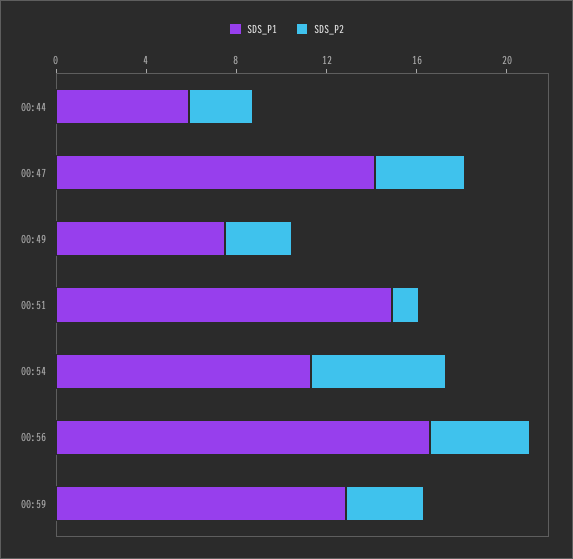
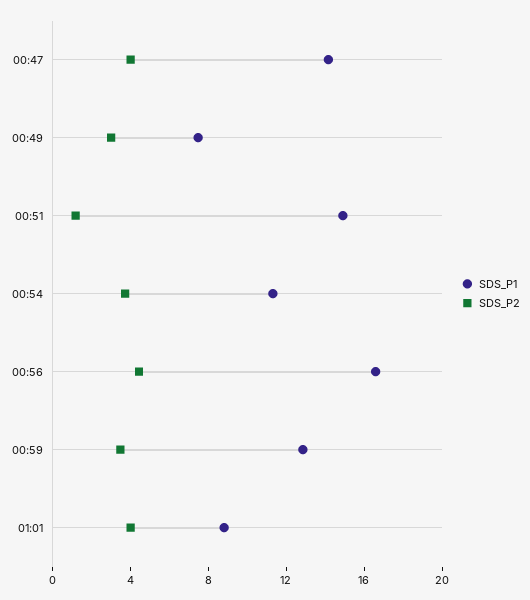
SDS_P1, 00:44: 6 -> none
SDS_P2, 00:44: 3 -> none
SDS_P2, 00:54: 6 -> 4
SDS_P1, 01:01: none -> 9
SDS_P2, 01:01: none -> 4

